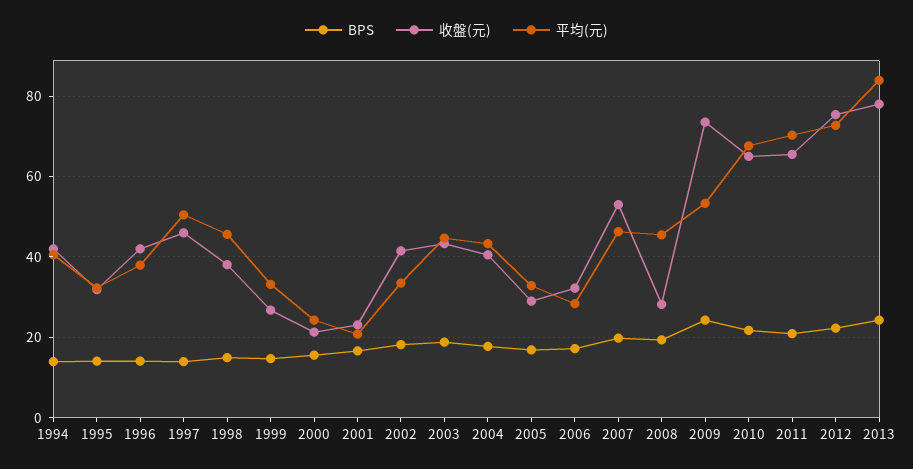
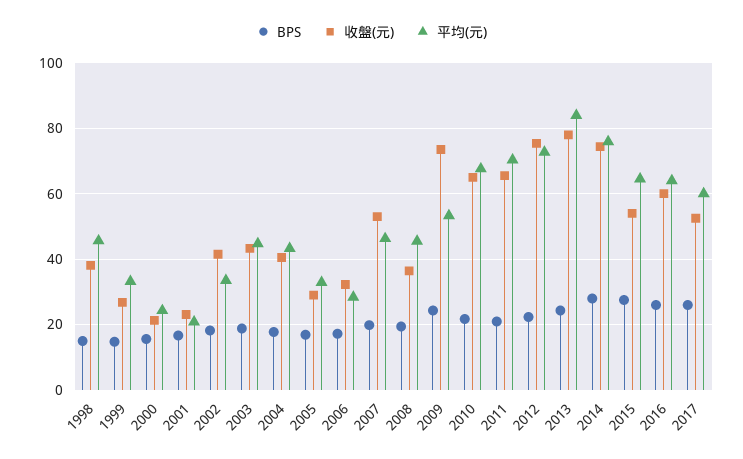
BPS, 1994: 14 -> none
收盤(元), 1994: 42 -> none
平均(元), 1994: 40 -> none
BPS, 1995: 14 -> none
收盤(元), 1995: 32 -> none
平均(元), 1995: 32 -> none
BPS, 1996: 14 -> none
收盤(元), 1996: 42 -> none
平均(元), 1996: 38 -> none
BPS, 1997: 14 -> none
收盤(元), 1997: 46 -> none
平均(元), 1997: 50 -> none
收盤(元), 2008: 28 -> 36
BPS, 2014: none -> 28
收盤(元), 2014: none -> 74
平均(元), 2014: none -> 76
BPS, 2015: none -> 28
收盤(元), 2015: none -> 54
平均(元), 2015: none -> 64
BPS, 2016: none -> 26
收盤(元), 2016: none -> 60
平均(元), 2016: none -> 64
BPS, 2017: none -> 26
收盤(元), 2017: none -> 52
平均(元), 2017: none -> 60

